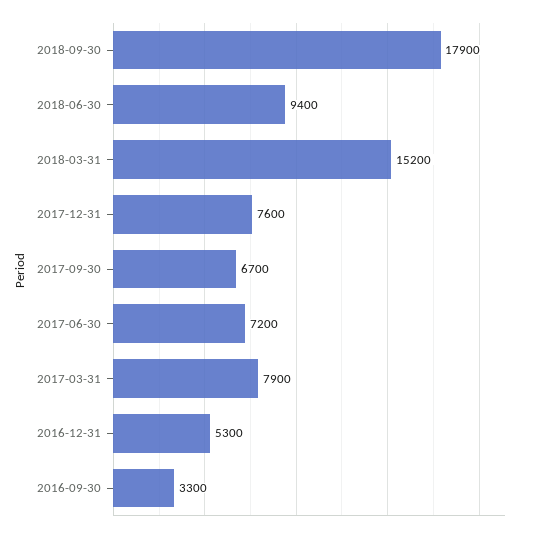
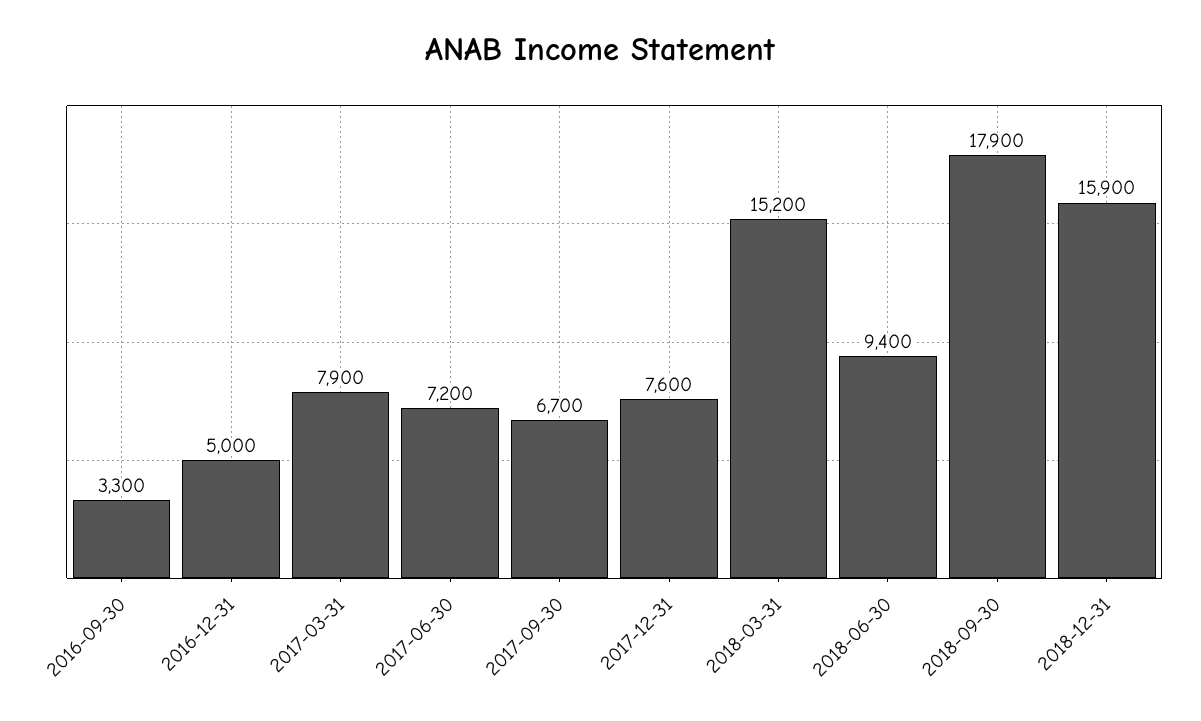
2016-12-31: 5300 -> 5000
2018-12-31: none -> 15900

